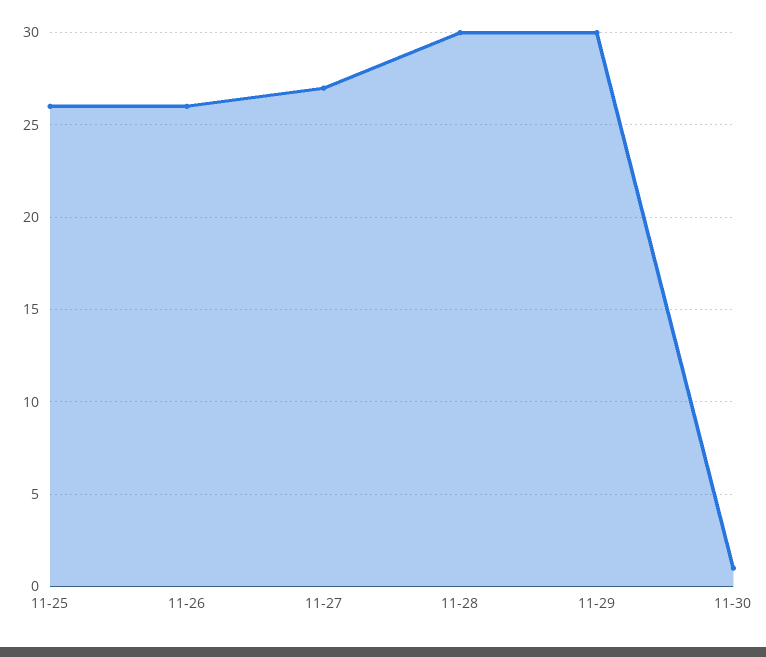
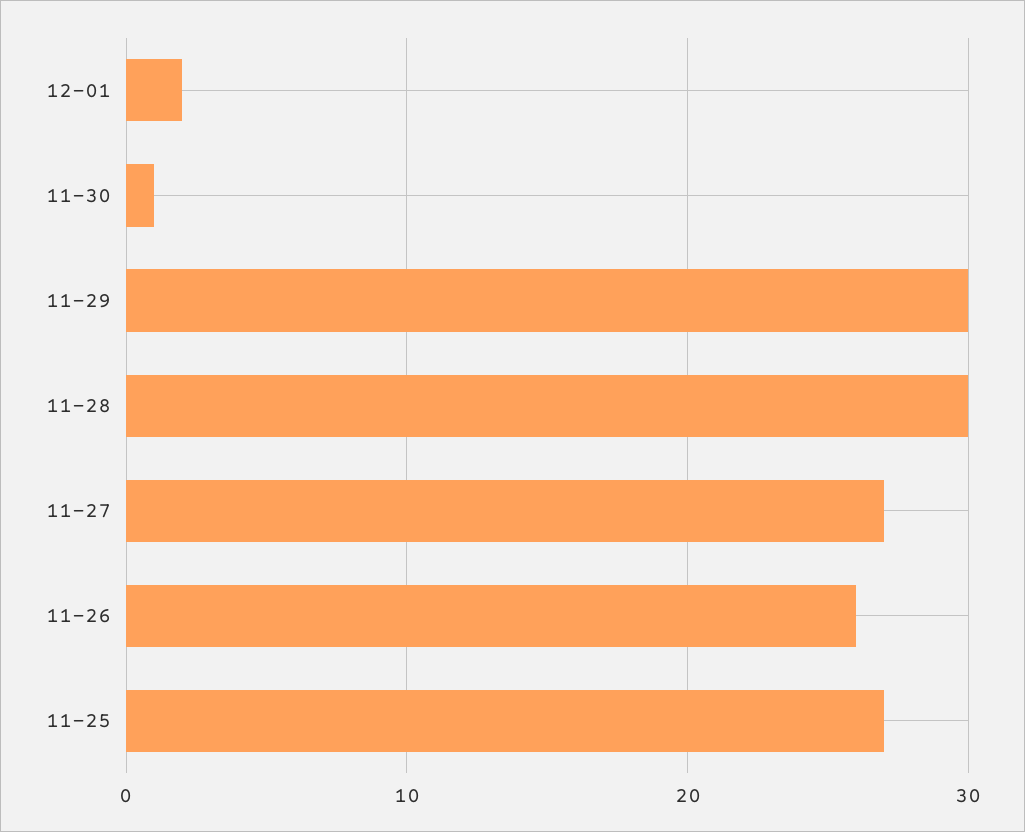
11-25: 26 -> 27
12-01: none -> 2

